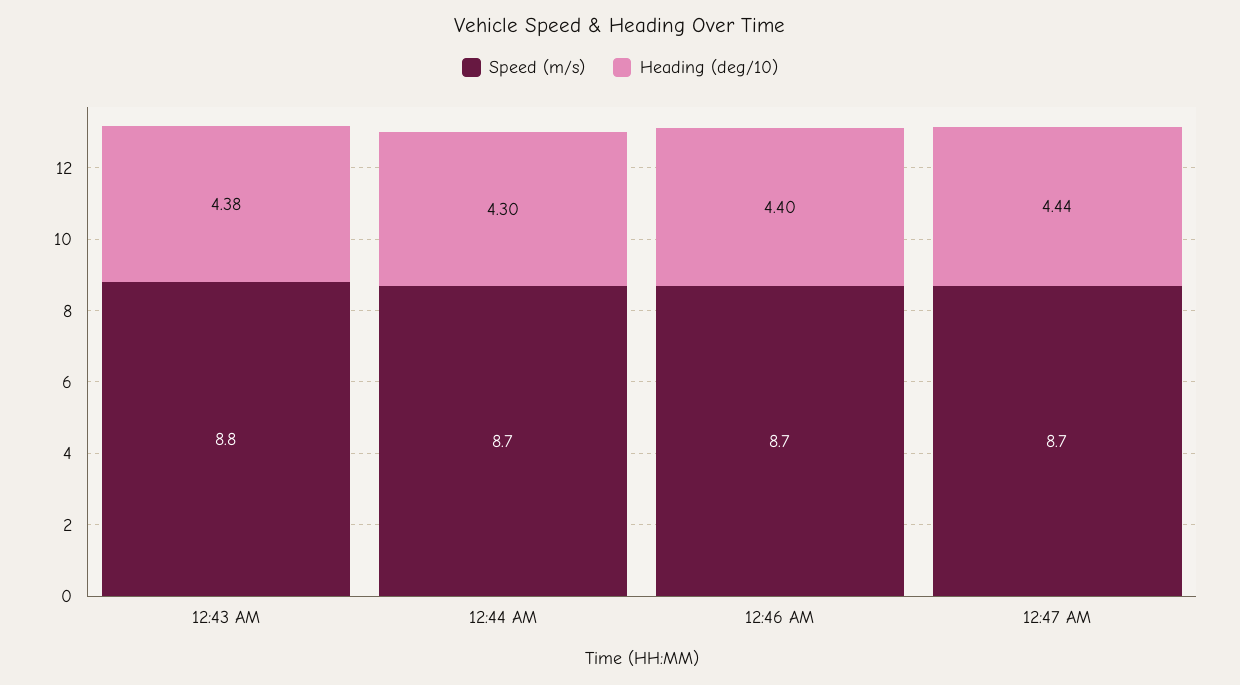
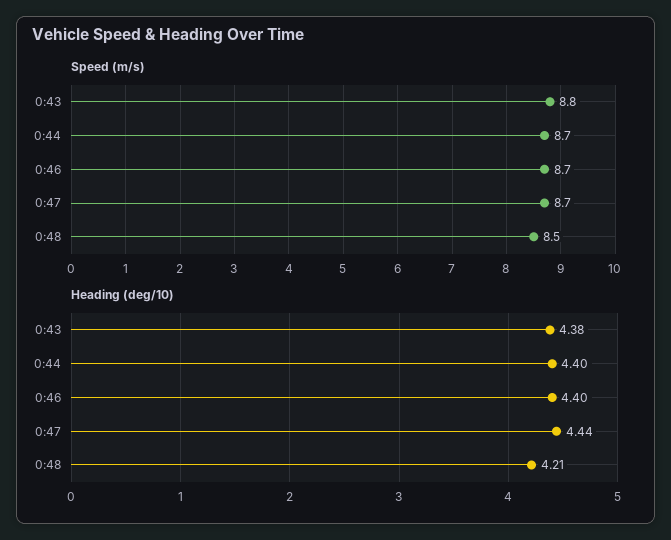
Heading (deg/10), 12:44 AM: 4.3 -> 4.4
Speed (m/s), 0:48: none -> 8.5
Heading (deg/10), 0:48: none -> 4.21

